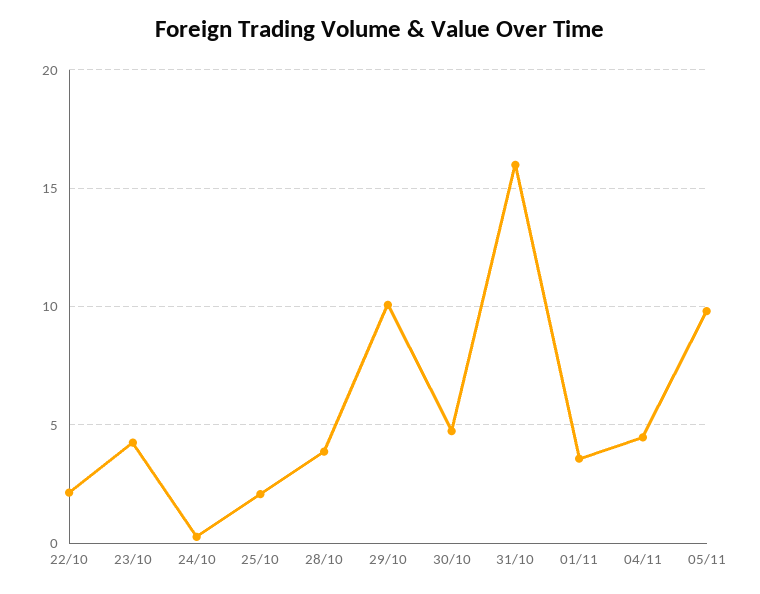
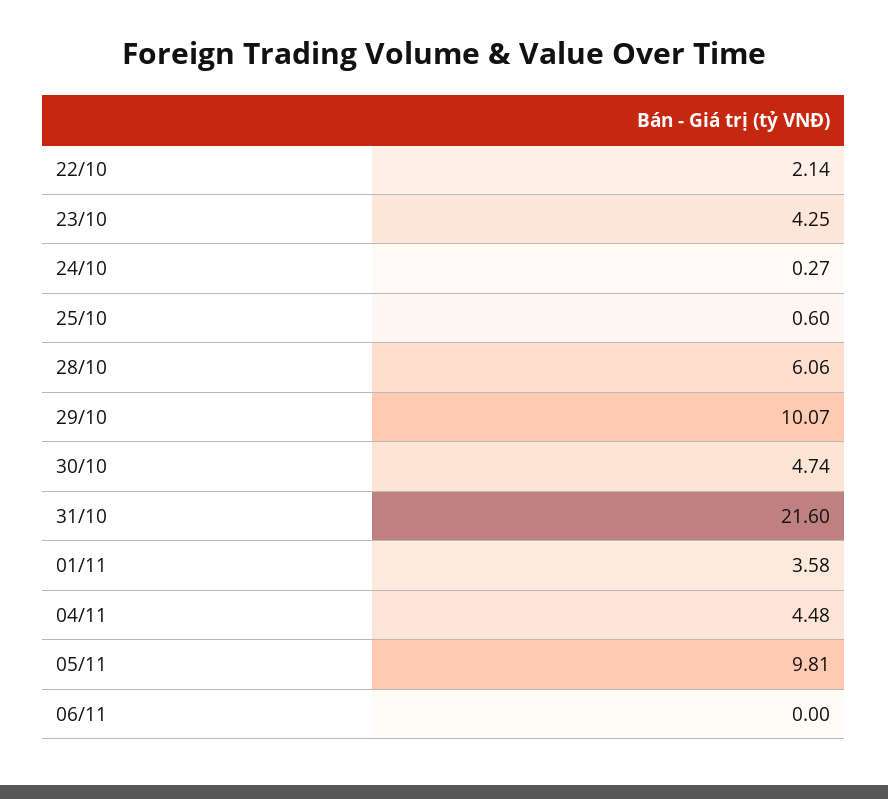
25/10: 2 -> 0.6
28/10: 4 -> 6.06
31/10: 16 -> 21.6
06/11: none -> 0

